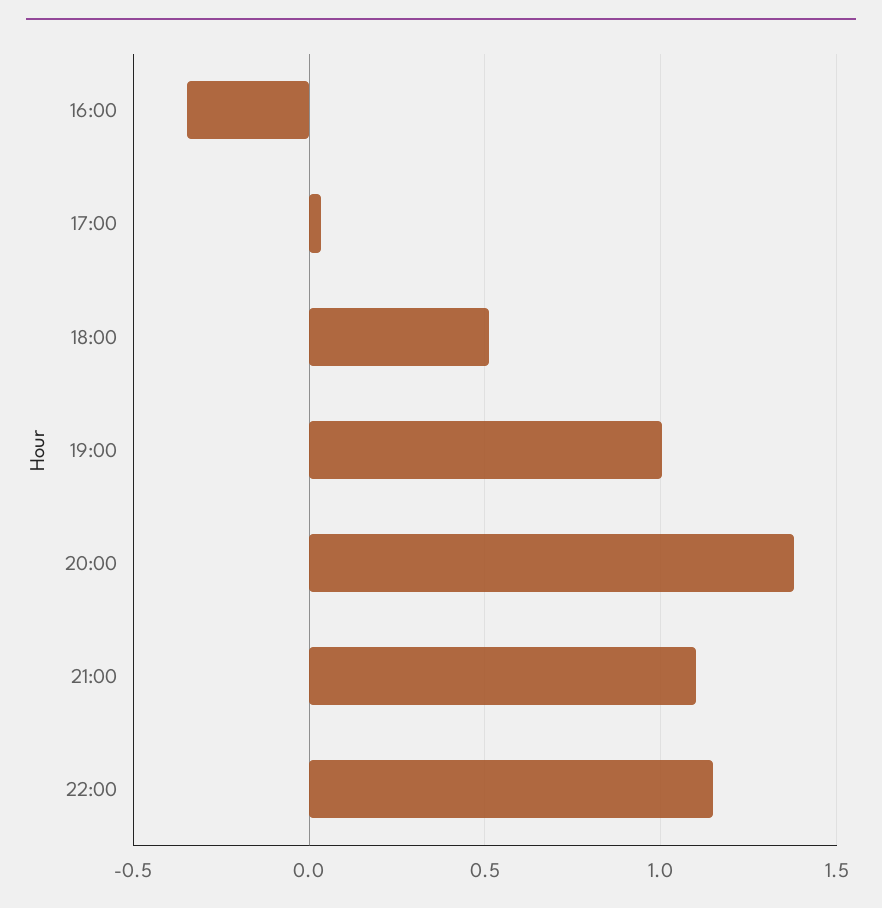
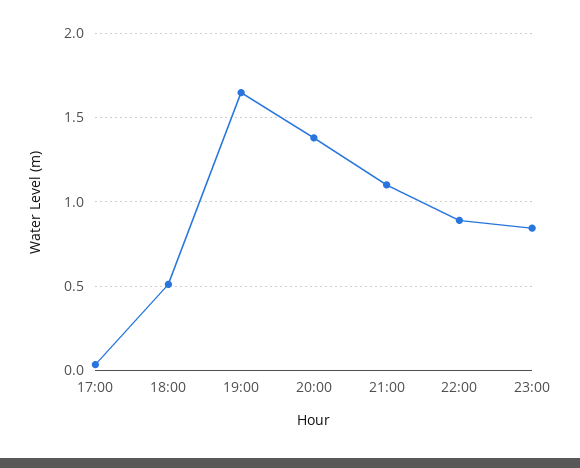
16:00: -0.35 -> none
19:00: 1 -> 1.65
22:00: 1.15 -> 0.9
23:00: none -> 0.85

